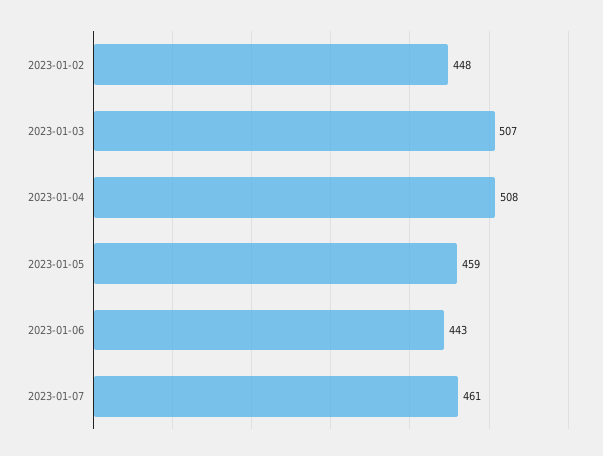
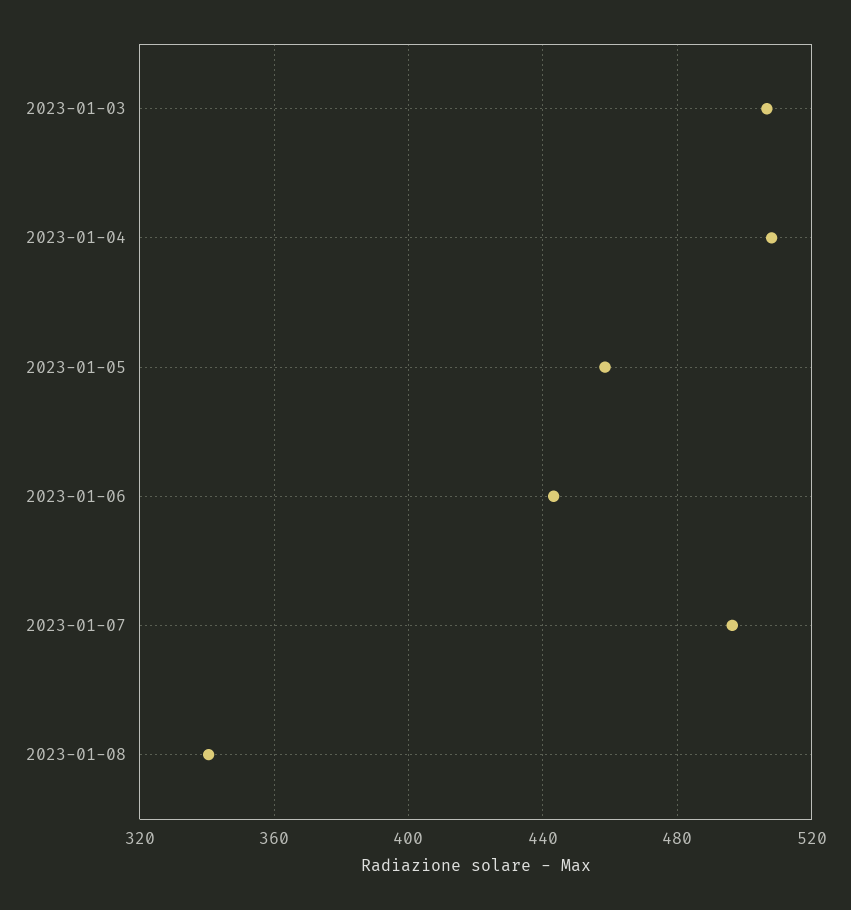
2023-01-02: 448 -> none
2023-01-07: 461 -> 495
2023-01-08: none -> 340

